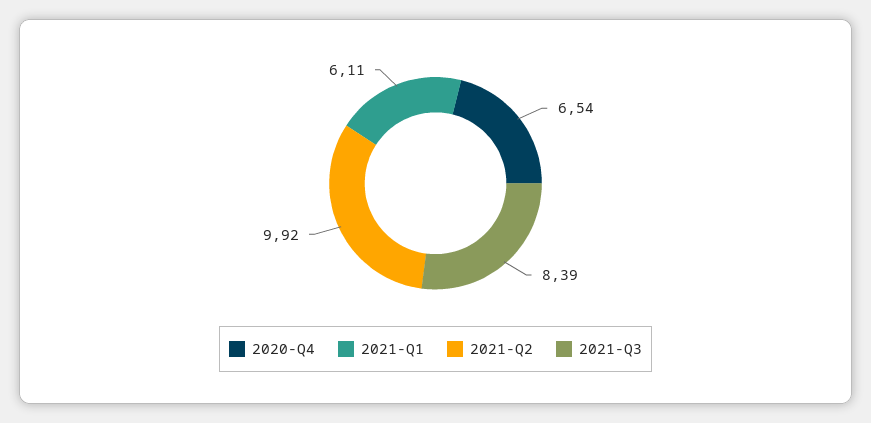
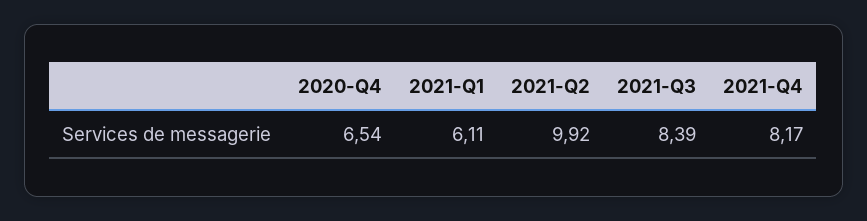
2021-Q4: none -> 8.17

